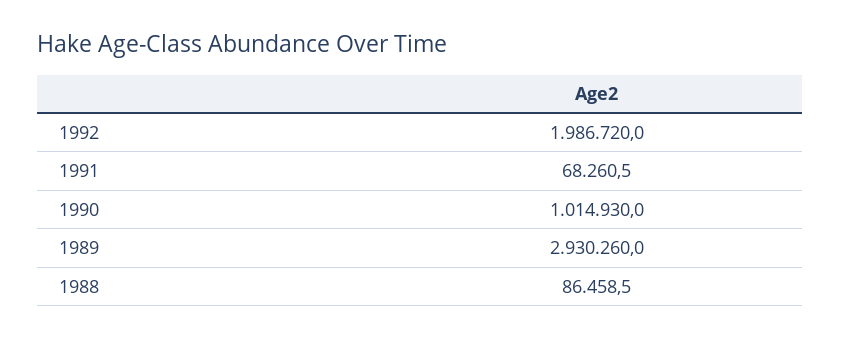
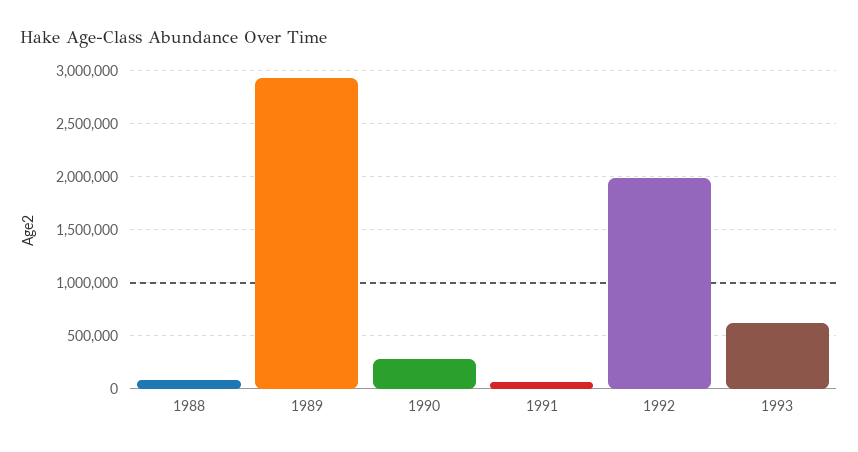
1990: 1014930 -> 300000
1993: none -> 600000

